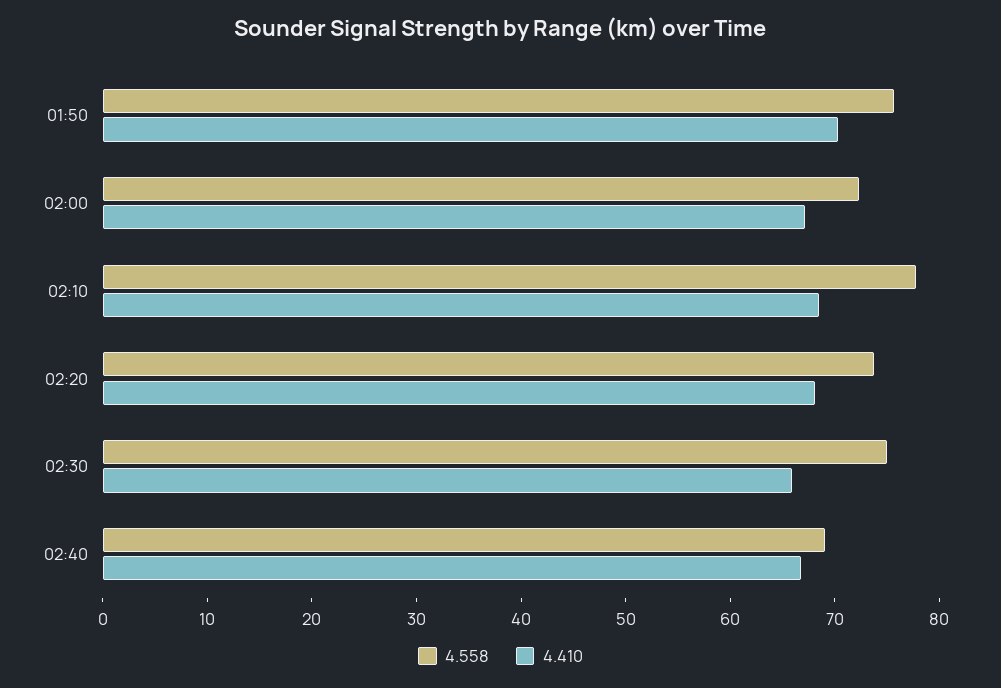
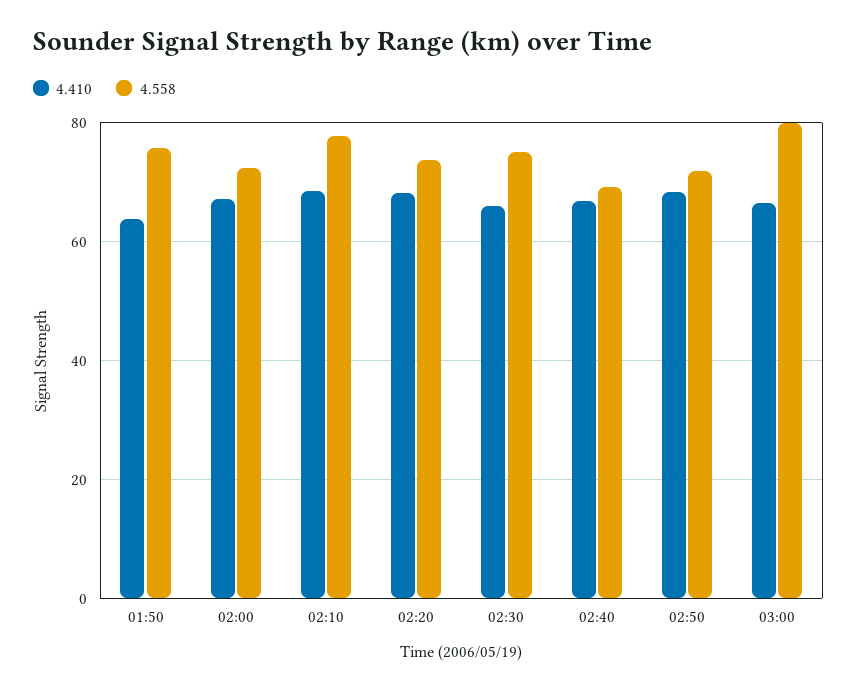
4.410, 01:50: 70 -> 64
4.410, 02:50: none -> 68
4.558, 02:50: none -> 72
4.410, 03:00: none -> 66
4.558, 03:00: none -> 80

